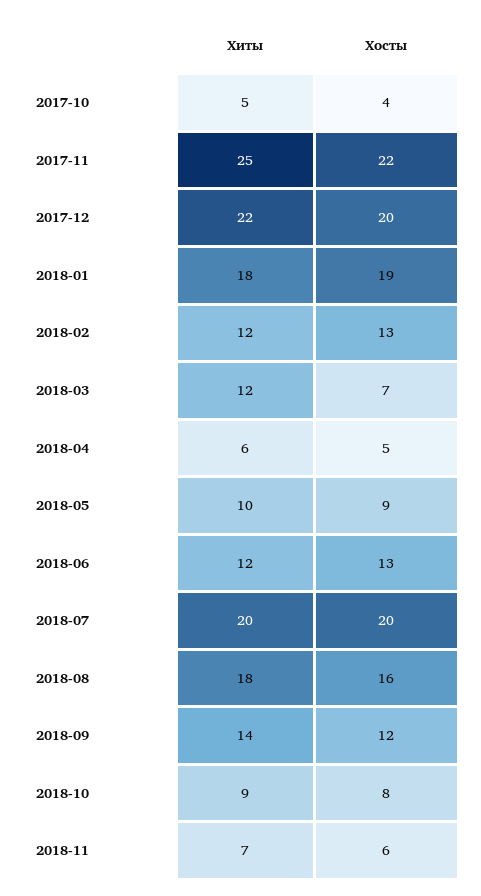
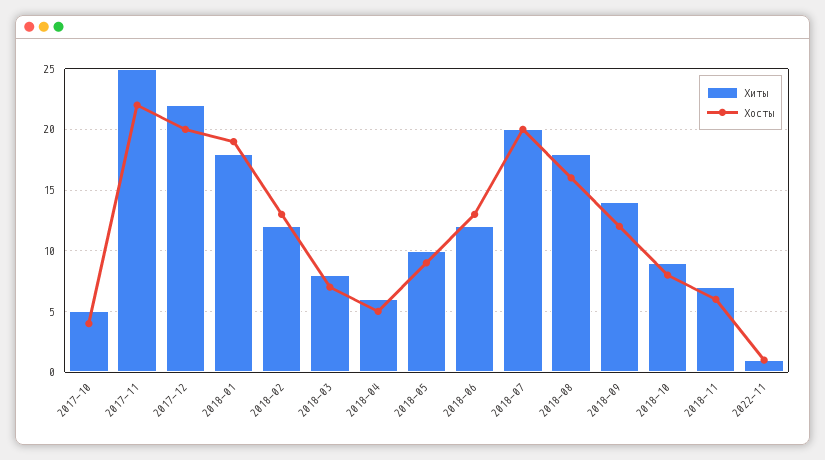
Хиты, 2018-03: 12 -> 8
Хиты, 2022-11: none -> 1
Хосты, 2022-11: none -> 1

